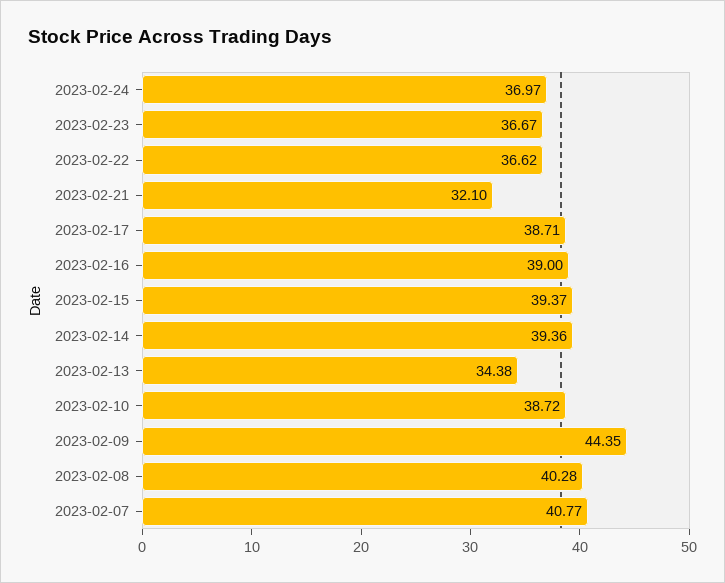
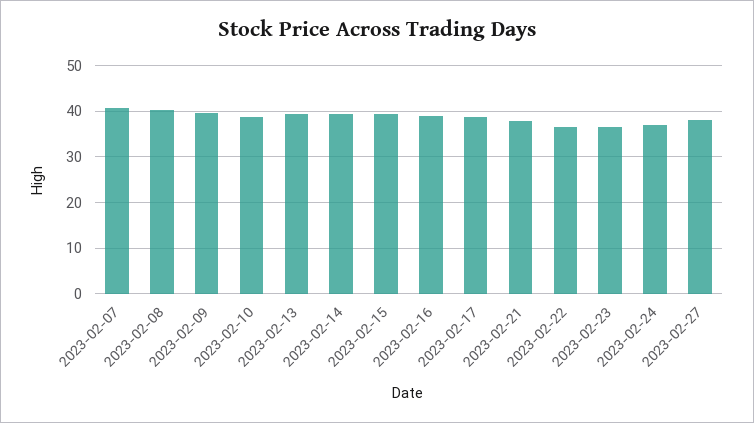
2023-02-21: 32.1 -> 38
2023-02-13: 34.38 -> 40
2023-02-09: 44.35 -> 40
2023-02-27: none -> 38

